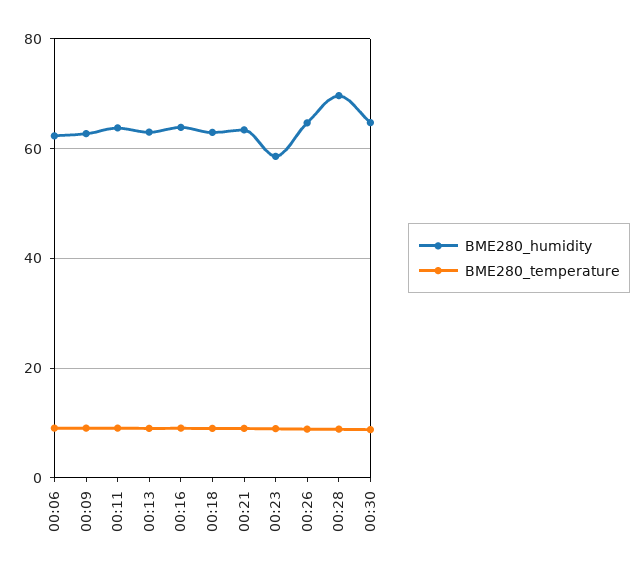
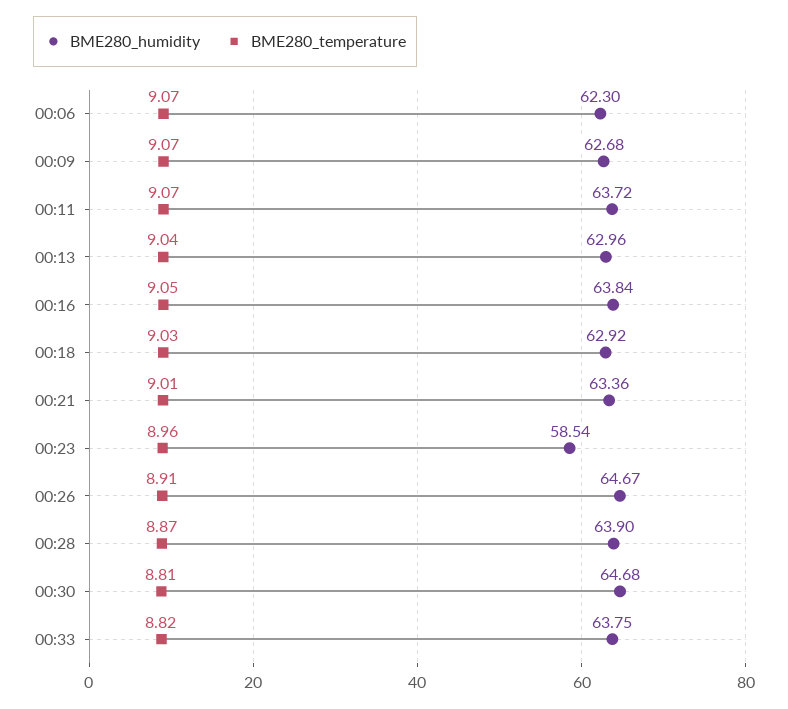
BME280_humidity, 00:28: 70 -> 63.9
BME280_humidity, 00:33: none -> 63.75
BME280_temperature, 00:33: none -> 8.82

